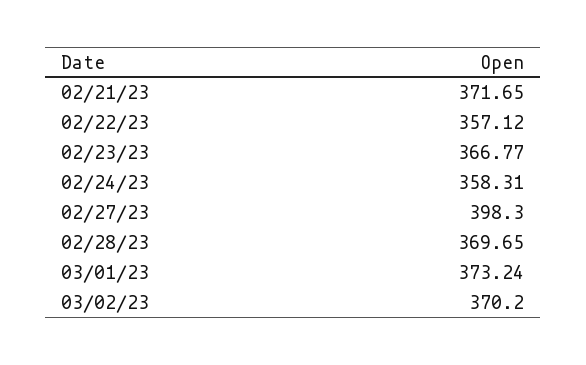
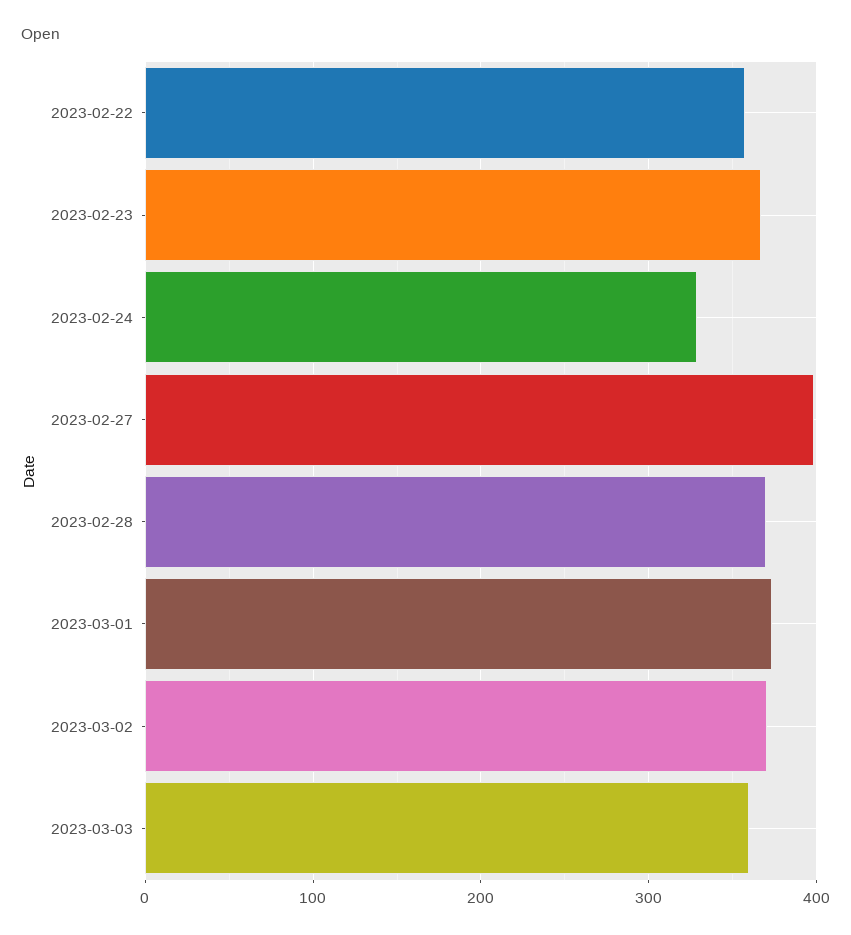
02/21/23: 371.65 -> none
02/24/23: 358.31 -> 330
2023-03-03: none -> 360

